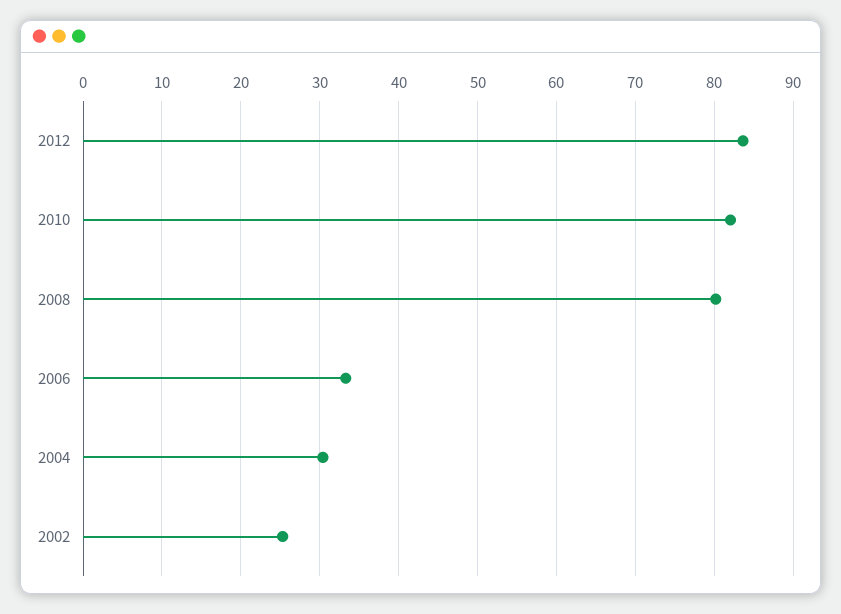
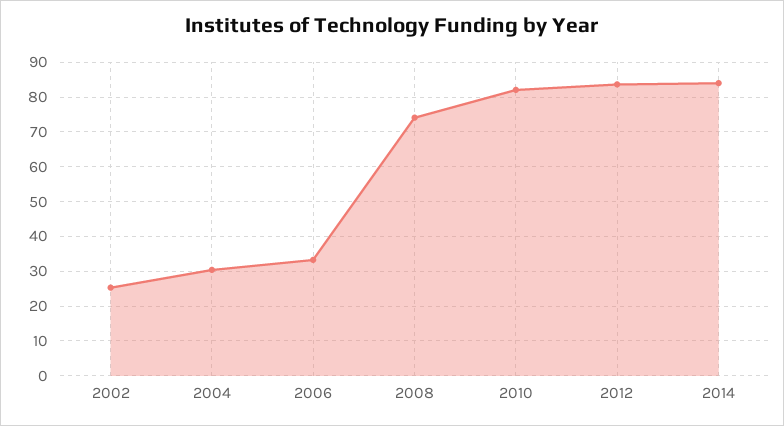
2008: 80 -> 74
2014: none -> 84

